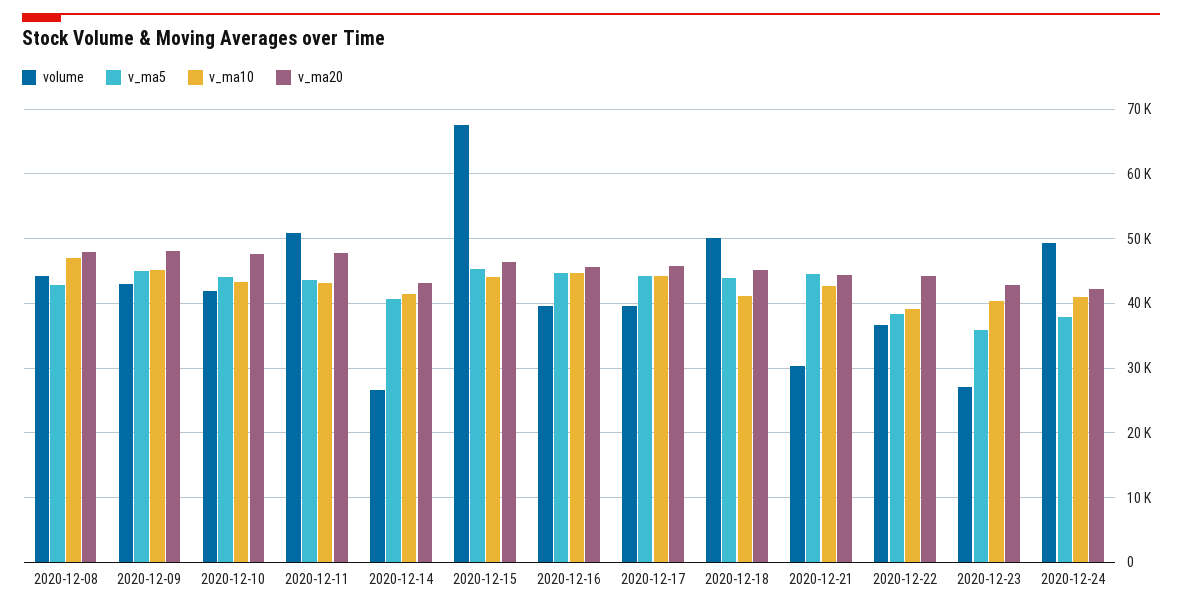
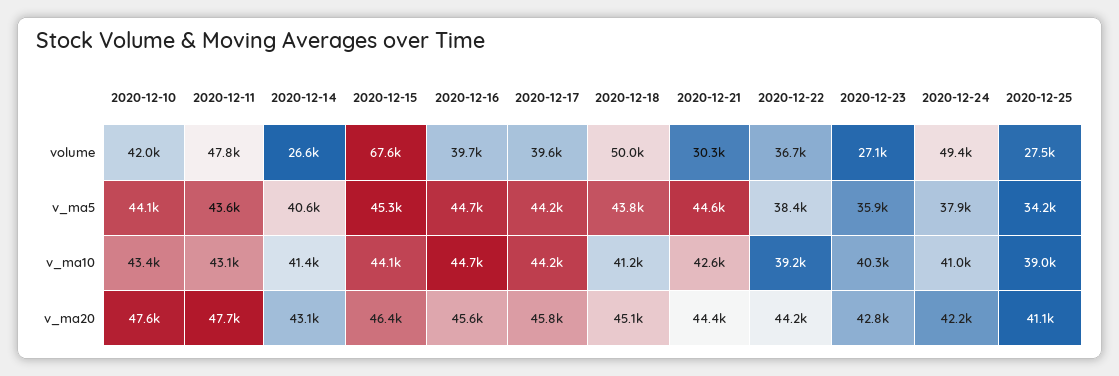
volume, 2020-12-08: 44000 -> none
v_ma5, 2020-12-08: 43000 -> none
v_ma10, 2020-12-08: 47000 -> none
v_ma20, 2020-12-08: 48000 -> none
volume, 2020-12-09: 43000 -> none
v_ma5, 2020-12-09: 45000 -> none
v_ma10, 2020-12-09: 45000 -> none
v_ma20, 2020-12-09: 48000 -> none
volume, 2020-12-11: 51000 -> 47800
volume, 2020-12-25: none -> 27500
v_ma5, 2020-12-25: none -> 34200
v_ma10, 2020-12-25: none -> 39000
v_ma20, 2020-12-25: none -> 41100

